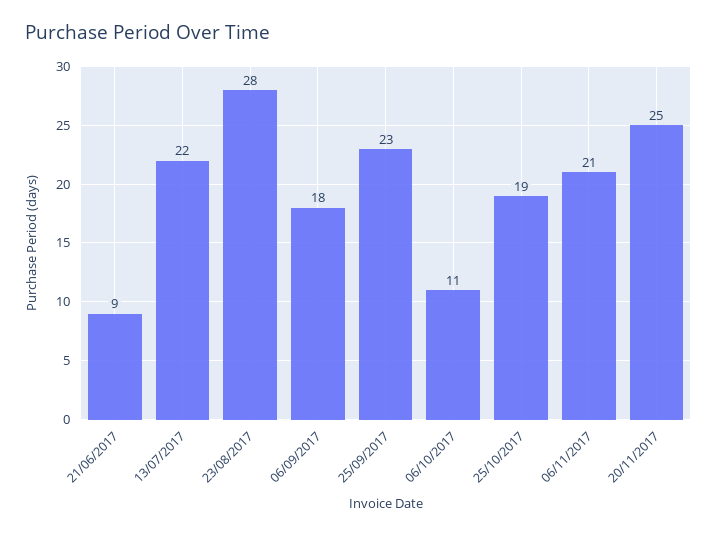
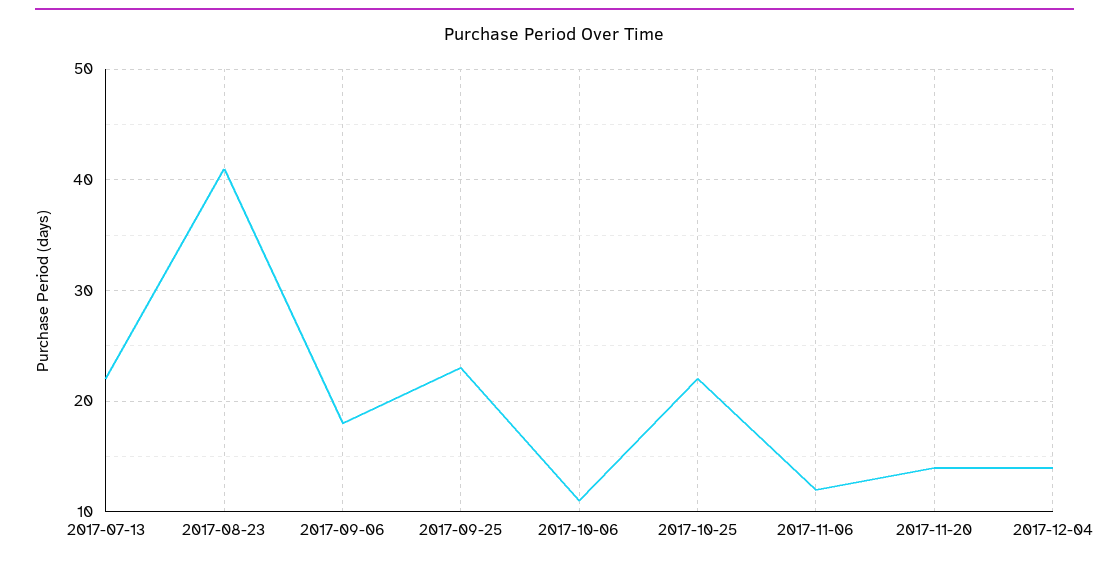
21/06/2017: 9 -> none
23/08/2017: 28 -> 41
25/10/2017: 19 -> 22
06/11/2017: 21 -> 12
20/11/2017: 25 -> 14
2017-12-04: none -> 14

